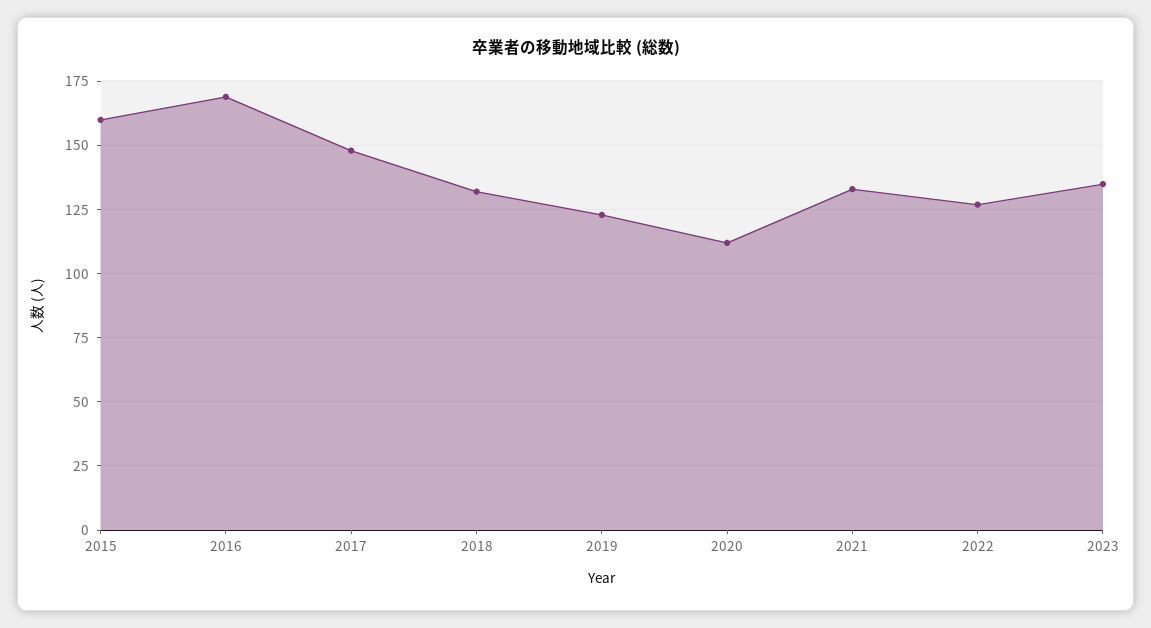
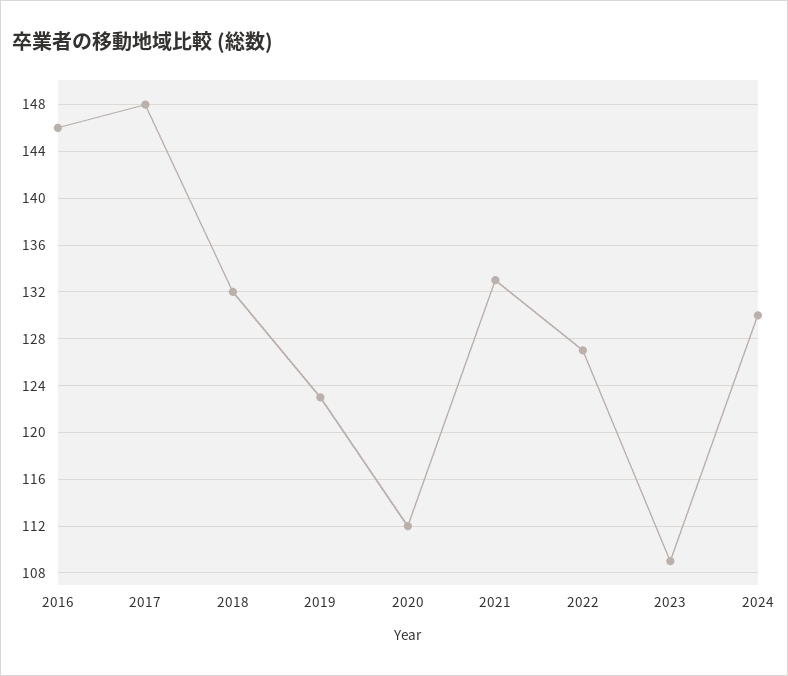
2015: 160 -> none
2016: 170 -> 146
2023: 135 -> 109
2024: none -> 130

